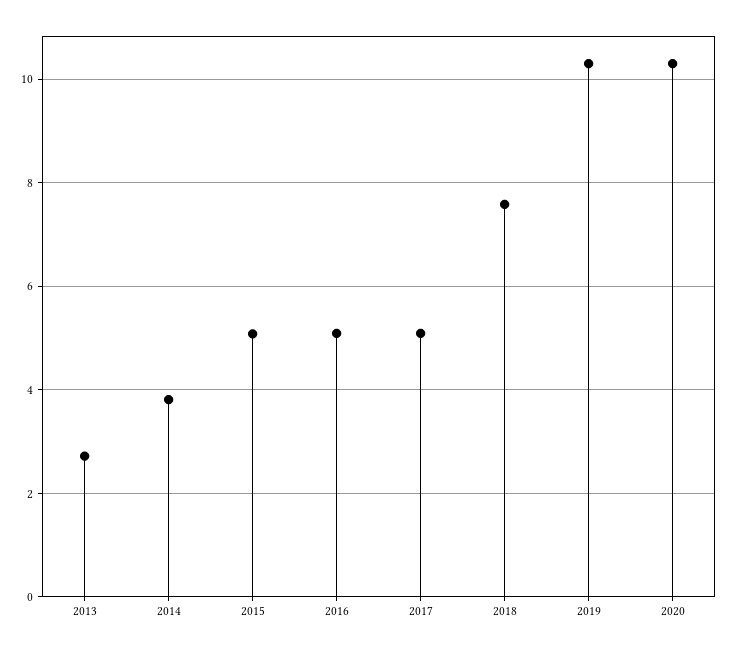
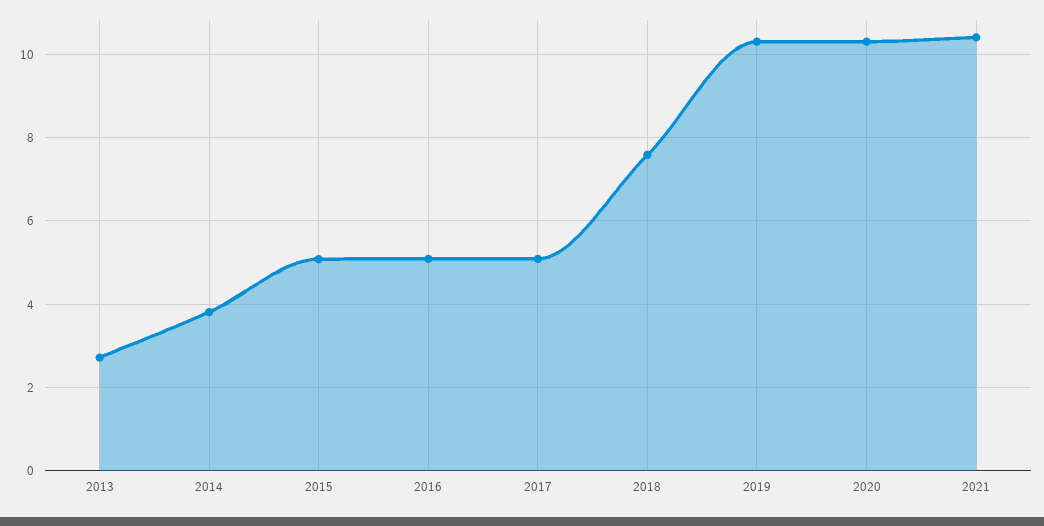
2021: none -> 10.4

